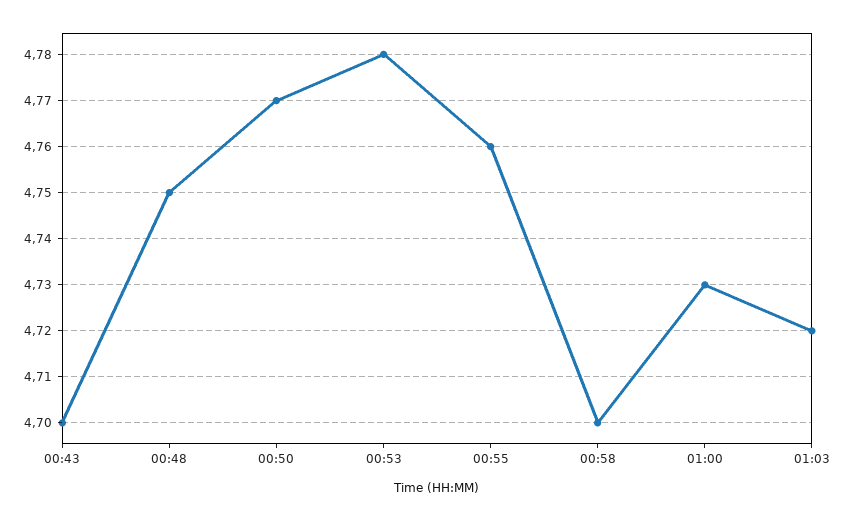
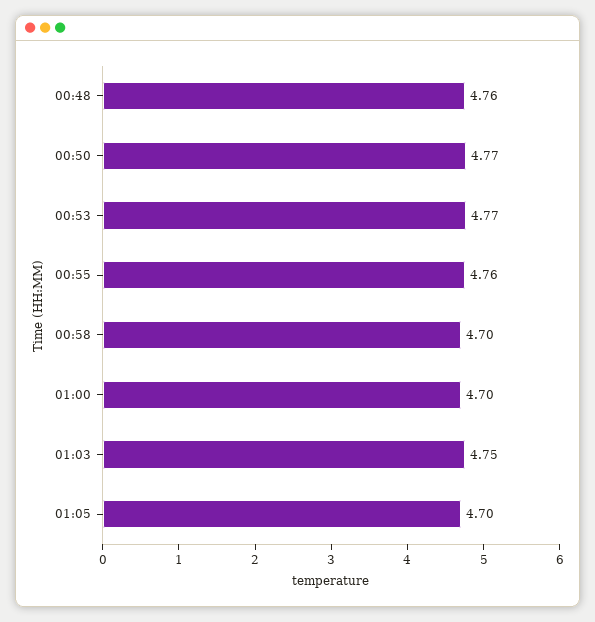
00:43: 4.7 -> none
00:48: 4.75 -> 4.76
00:53: 4.78 -> 4.77
01:00: 4.73 -> 4.7
01:03: 4.72 -> 4.75
01:05: none -> 4.7

